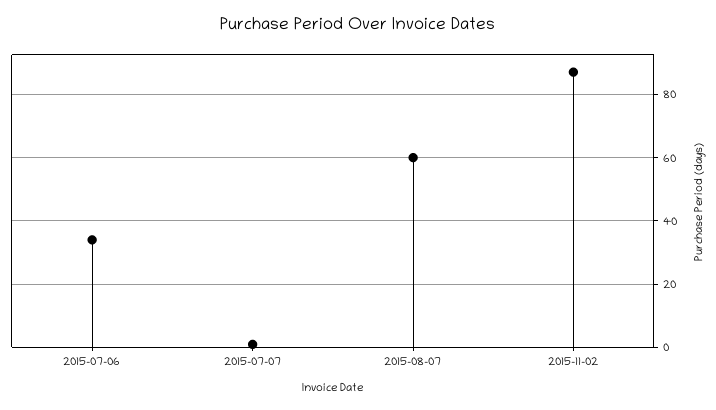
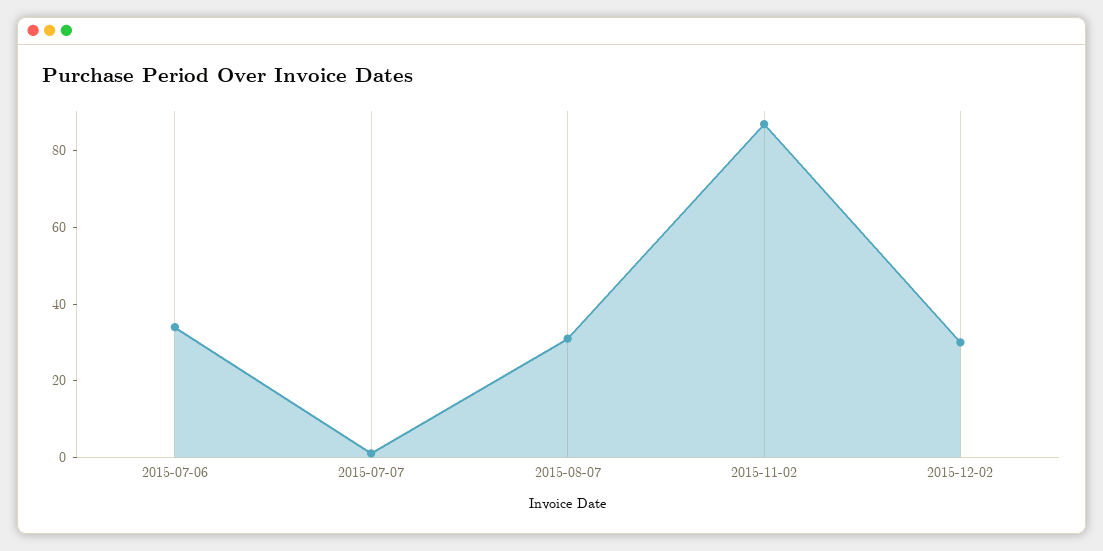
2015-08-07: 60 -> 30
2015-12-02: none -> 30

